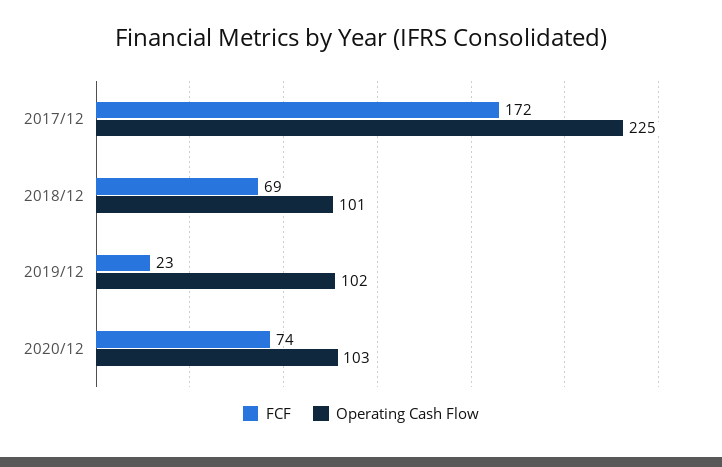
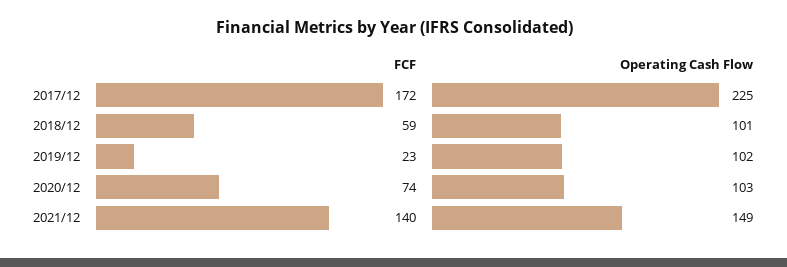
FCF, 2018/12: 69 -> 59
FCF, 2021/12: none -> 140
Operating Cash Flow, 2021/12: none -> 149

